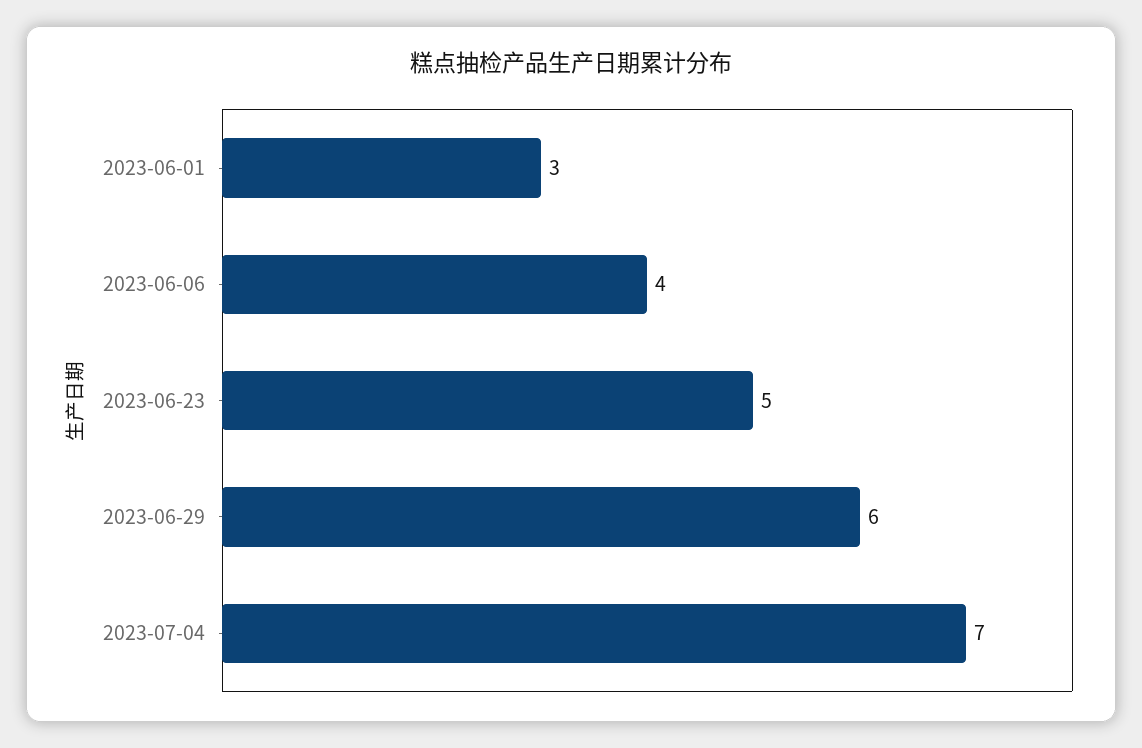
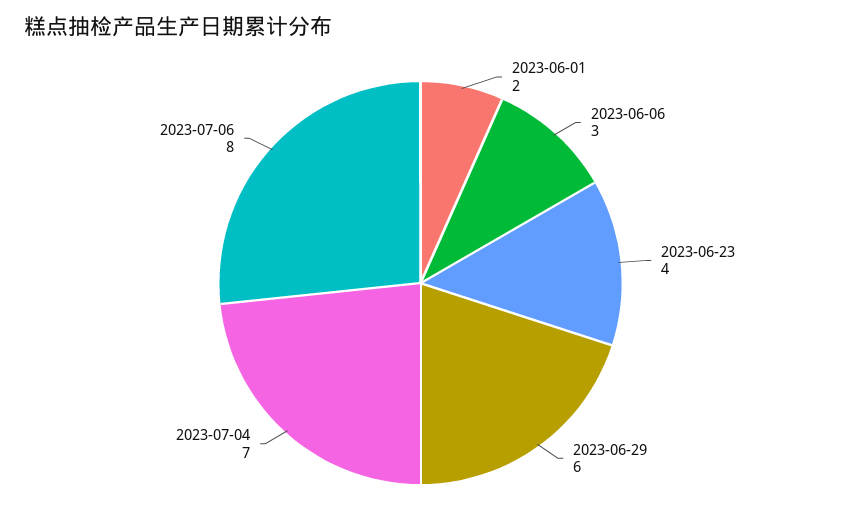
2023-06-01: 3 -> 2
2023-06-06: 4 -> 3
2023-06-23: 5 -> 4
2023-07-06: none -> 8

